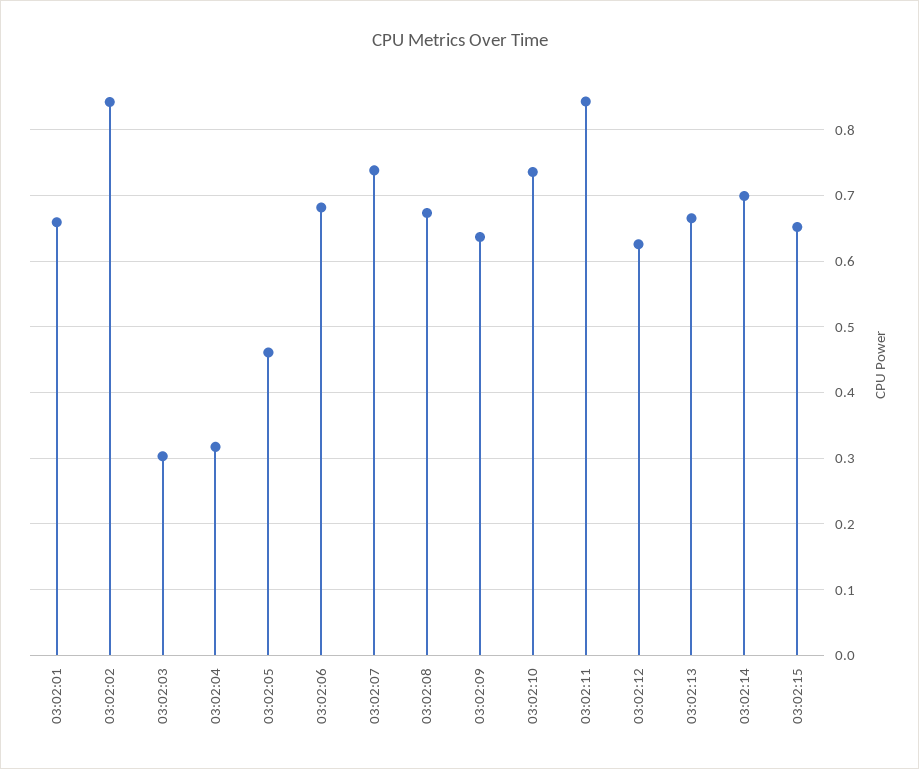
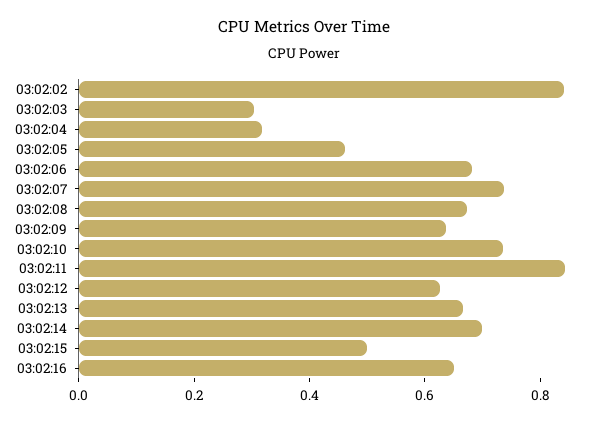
03:02:01: 0.66 -> none
03:02:15: 0.65 -> 0.5
03:02:16: none -> 0.65

